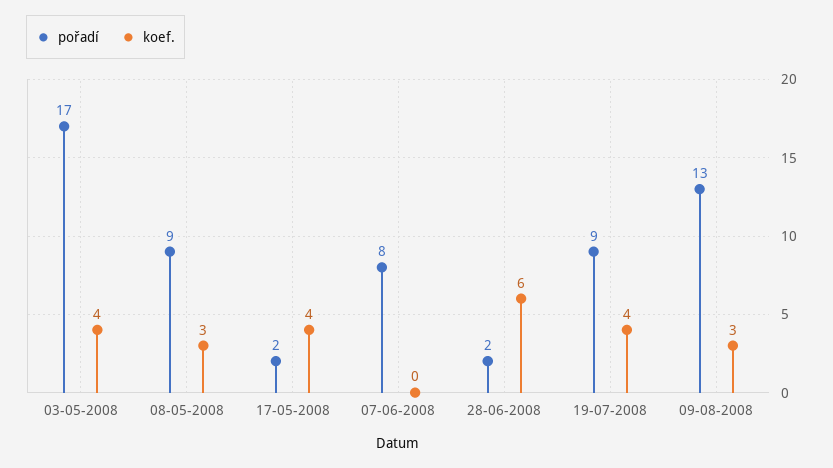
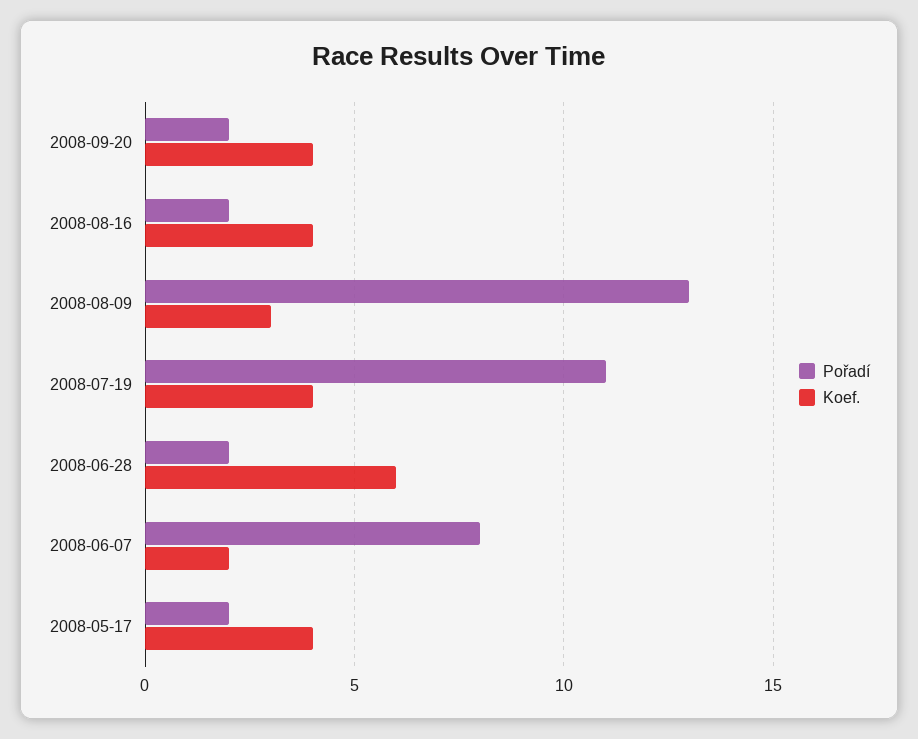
pořadí, 03-05-2008: 17 -> none
koef., 03-05-2008: 4 -> none
pořadí, 08-05-2008: 9 -> none
koef., 08-05-2008: 3 -> none
koef., 07-06-2008: 0 -> 2
pořadí, 19-07-2008: 9 -> 11
pořadí, 2008-09-20: none -> 2
koef., 2008-09-20: none -> 4
pořadí, 2008-08-16: none -> 2
koef., 2008-08-16: none -> 4

